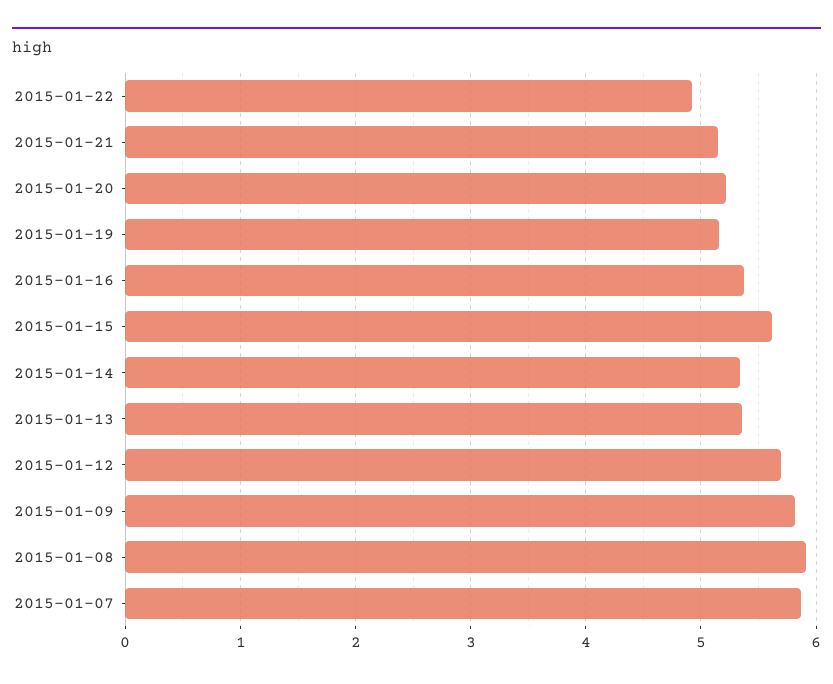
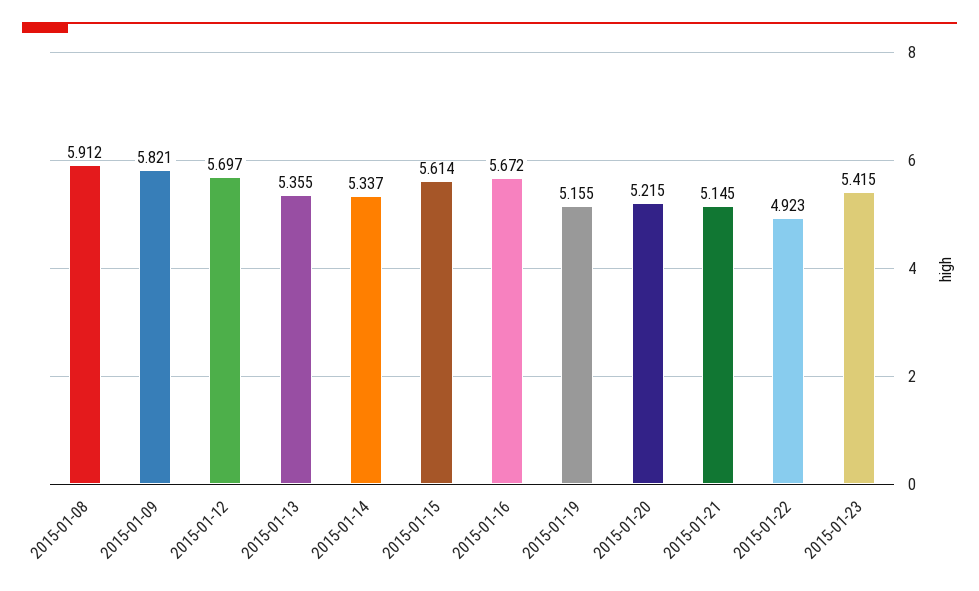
2015-01-16: 5.4 -> 5.672
2015-01-07: 5.9 -> none
2015-01-23: none -> 5.415

